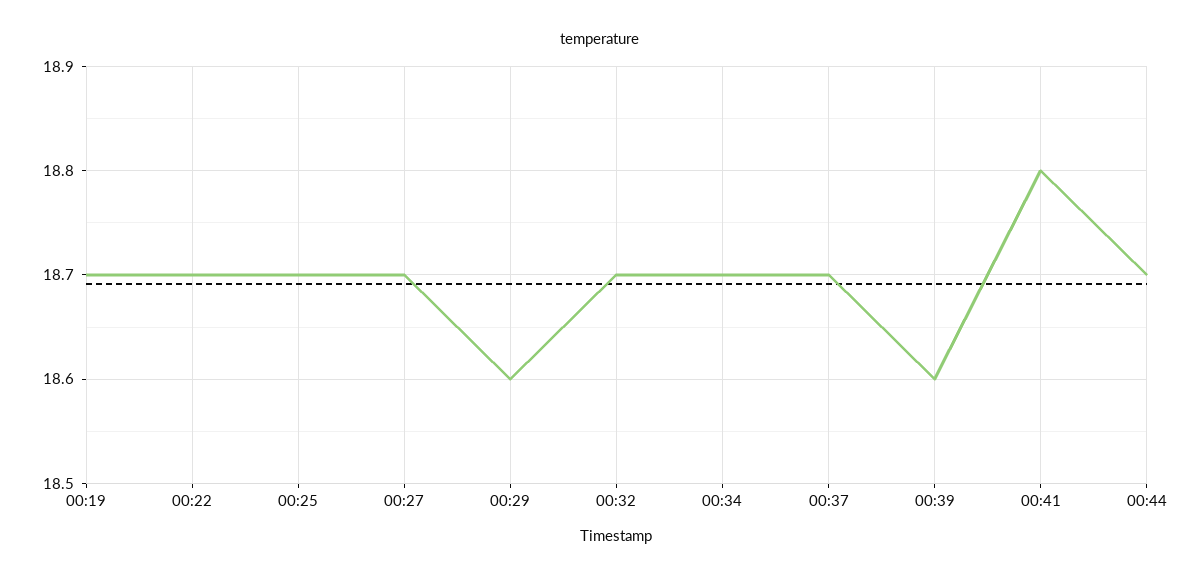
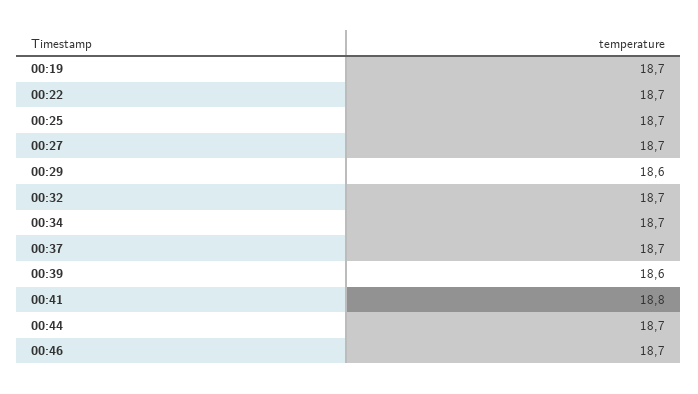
00:46: none -> 18.7

